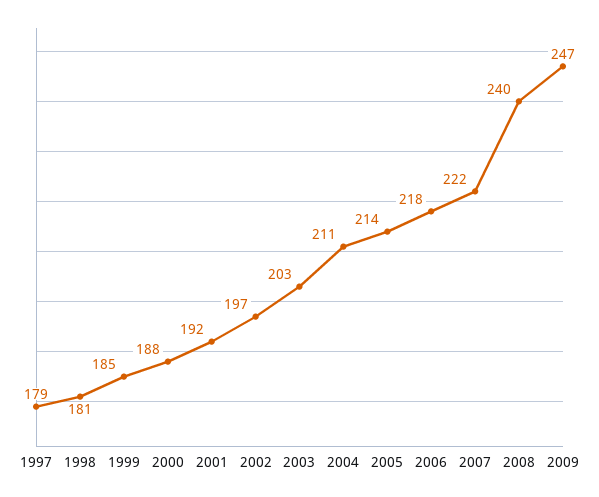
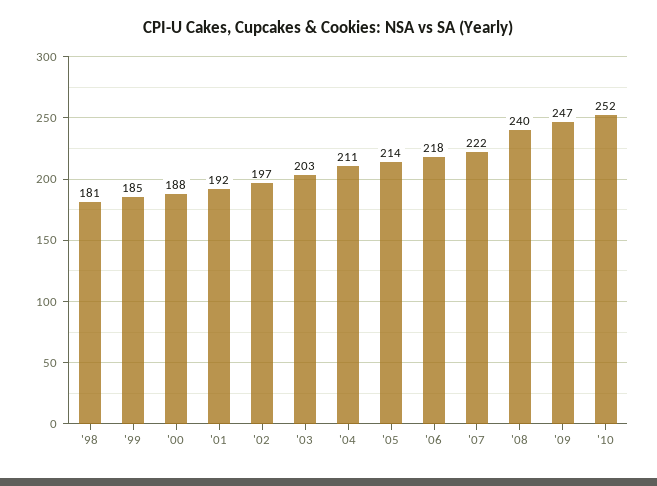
1997: 179 -> none
'10: none -> 252

